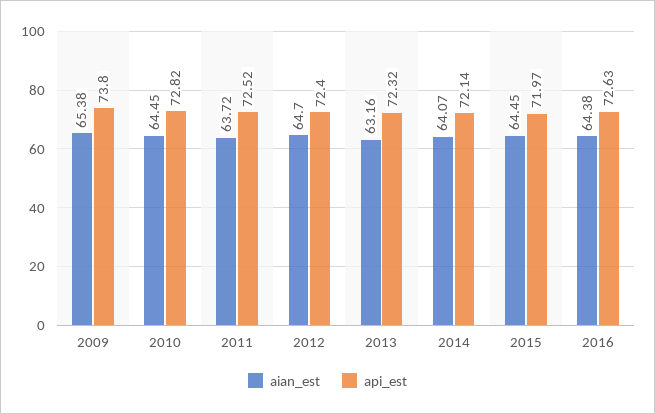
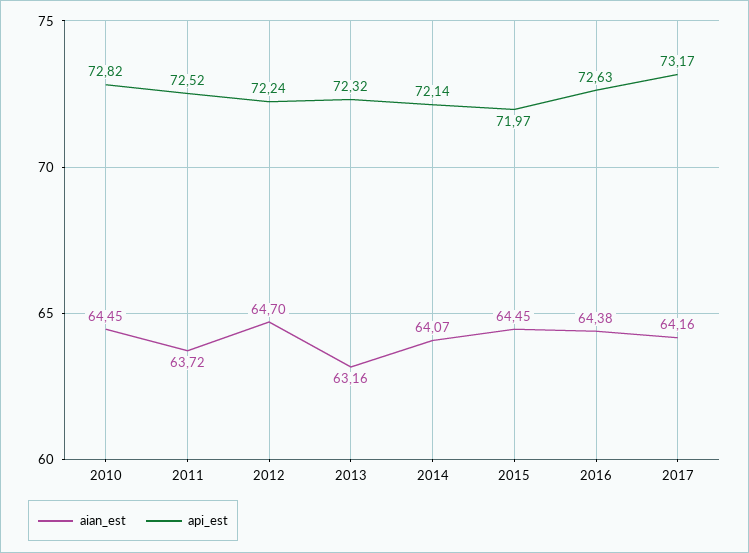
aian_est, 2009: 65.38 -> none
api_est, 2009: 73.8 -> none
api_est, 2012: 72.4 -> 72.24
aian_est, 2017: none -> 64.16
api_est, 2017: none -> 73.17

